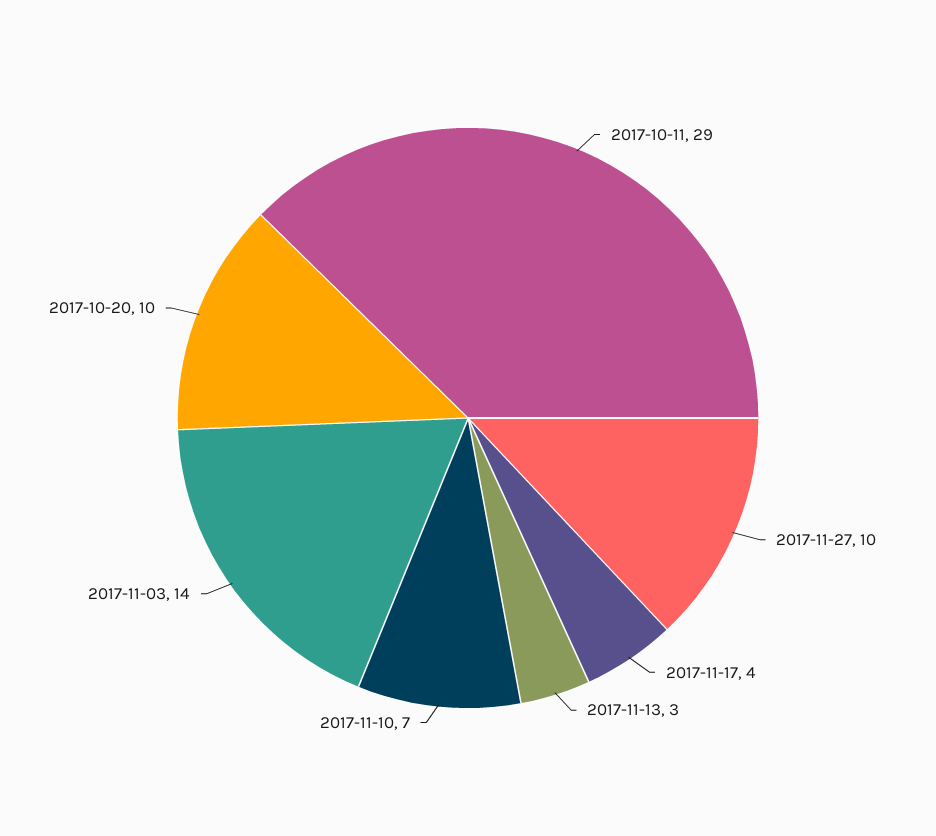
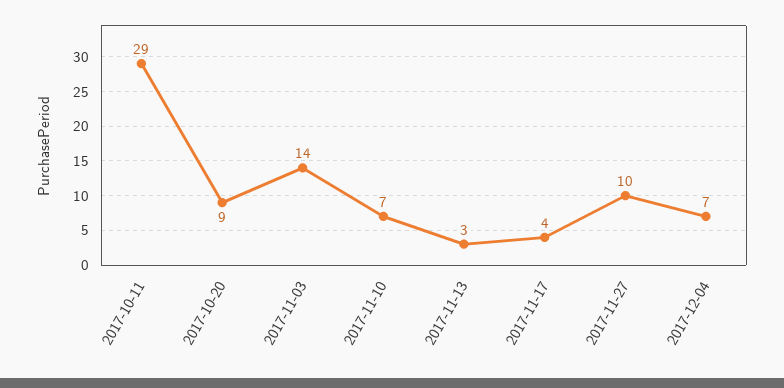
2017-10-20: 10 -> 9
2017-12-04: none -> 7

